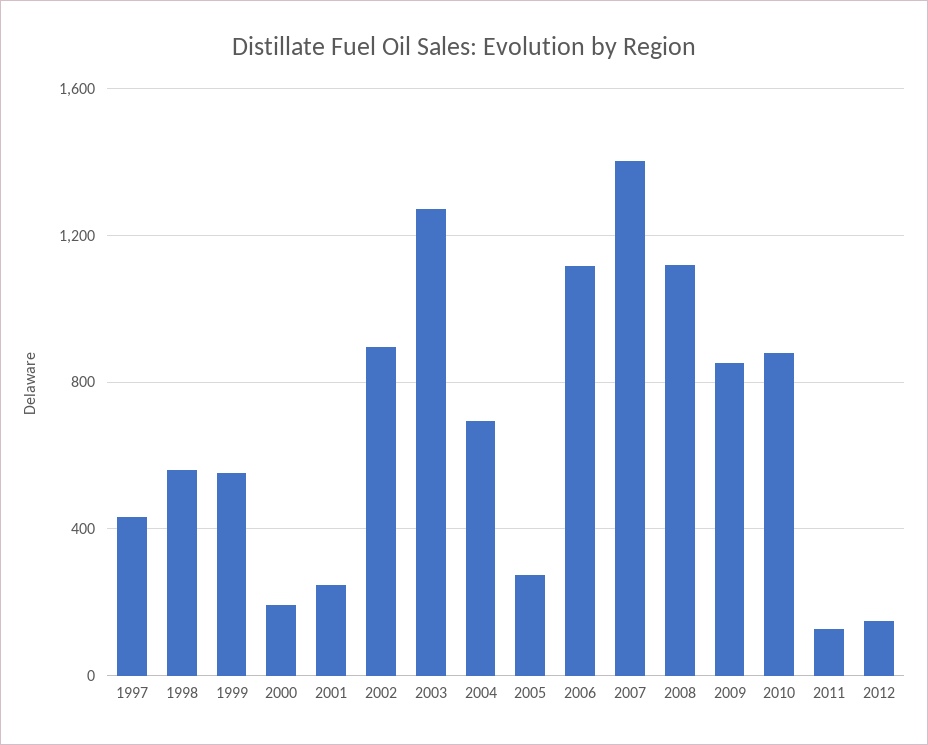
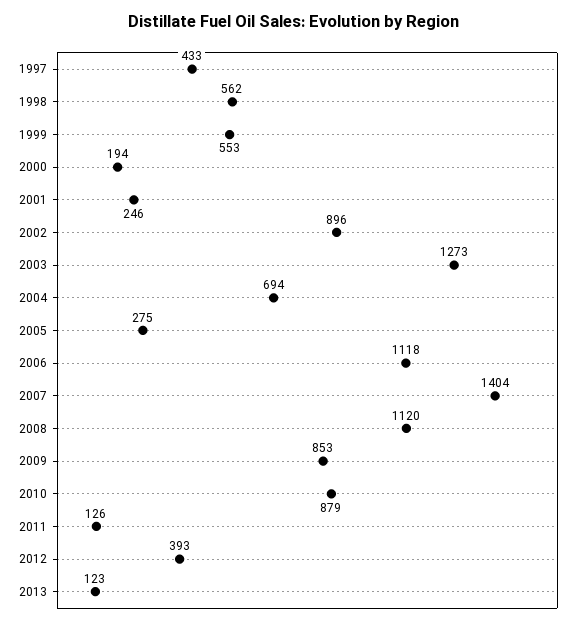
2012: 150 -> 393
2013: none -> 123

